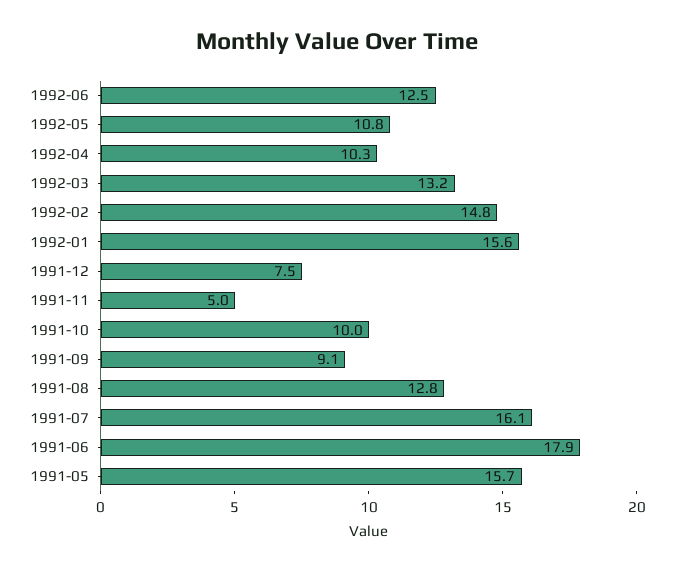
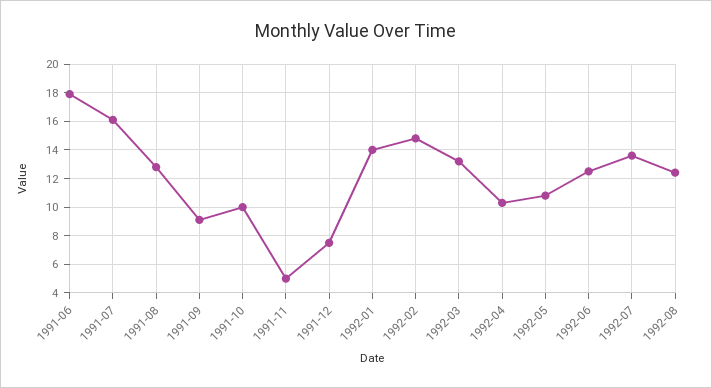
1992-01: 15.6 -> 14
1991-05: 15.7 -> none
1992-07: none -> 13.5
1992-08: none -> 12.5

